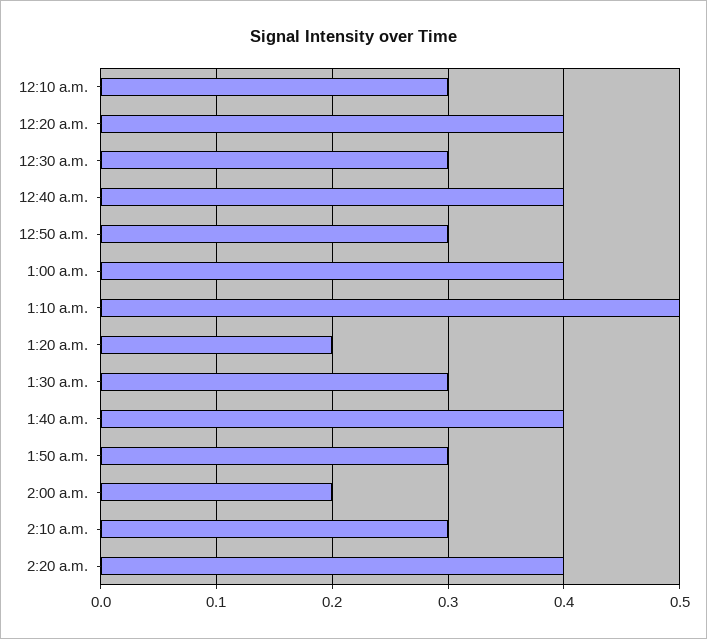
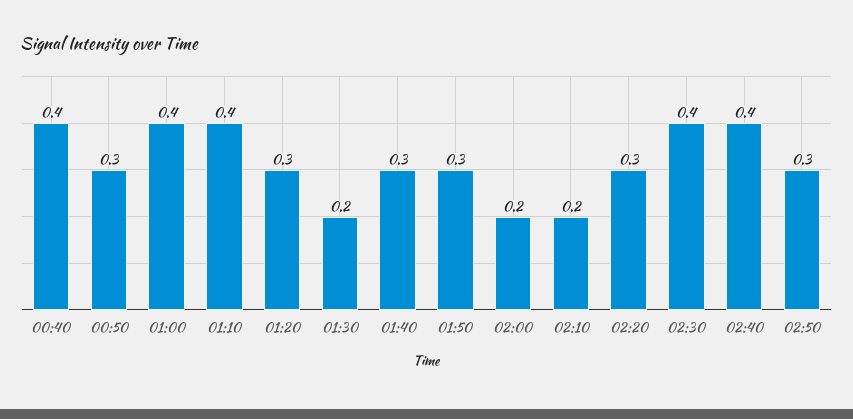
12:10 a.m.: 0.3 -> none
12:20 a.m.: 0.4 -> none
12:30 a.m.: 0.3 -> none
1:10 a.m.: 0.5 -> 0.4
1:20 a.m.: 0.2 -> 0.3
1:30 a.m.: 0.3 -> 0.2
1:40 a.m.: 0.4 -> 0.3
2:10 a.m.: 0.3 -> 0.2
2:20 a.m.: 0.4 -> 0.3
02:30: none -> 0.4
02:40: none -> 0.4
02:50: none -> 0.3

